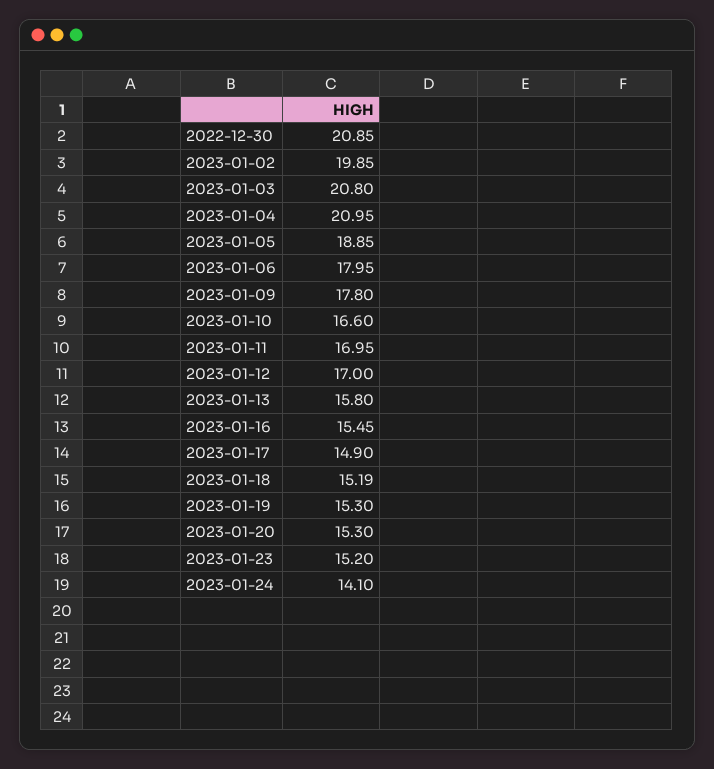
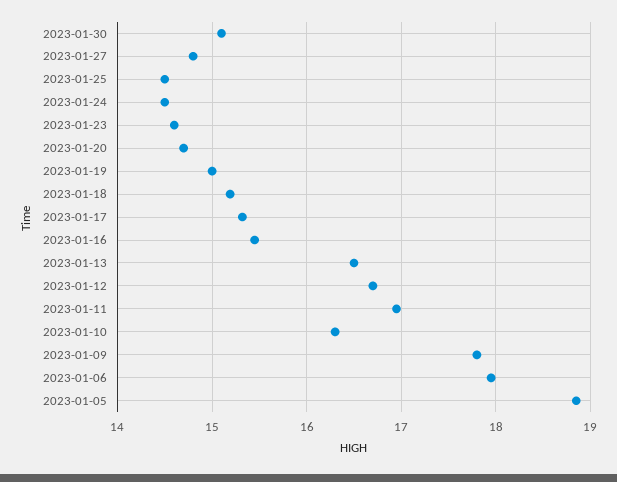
2022-12-30: 20.85 -> none
2023-01-02: 19.85 -> none
2023-01-03: 20.8 -> none
2023-01-04: 20.95 -> none
2023-01-10: 16.6 -> 16.3
2023-01-12: 17 -> 16.7
2023-01-13: 15.8 -> 16.5
2023-01-17: 14.9 -> 15.3
2023-01-19: 15.3 -> 15
2023-01-20: 15.3 -> 14.7
2023-01-23: 15.2 -> 14.6
2023-01-24: 14.1 -> 14.5
2023-01-30: none -> 15.1
2023-01-27: none -> 14.8
2023-01-25: none -> 14.5

